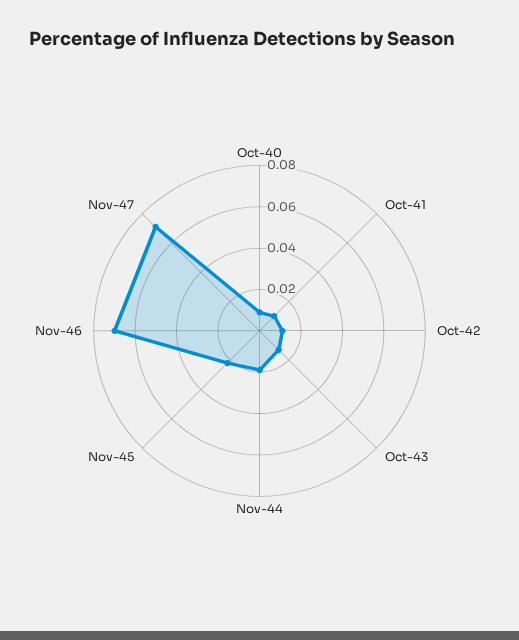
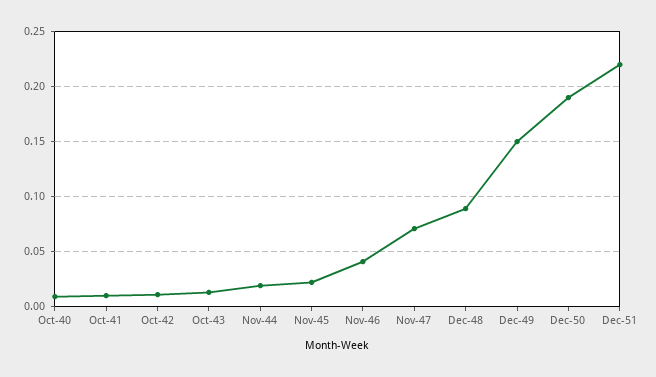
Nov-46: 0.07 -> 0.04
Dec-48: none -> 0.09
Dec-49: none -> 0.15
Dec-50: none -> 0.19
Dec-51: none -> 0.22

